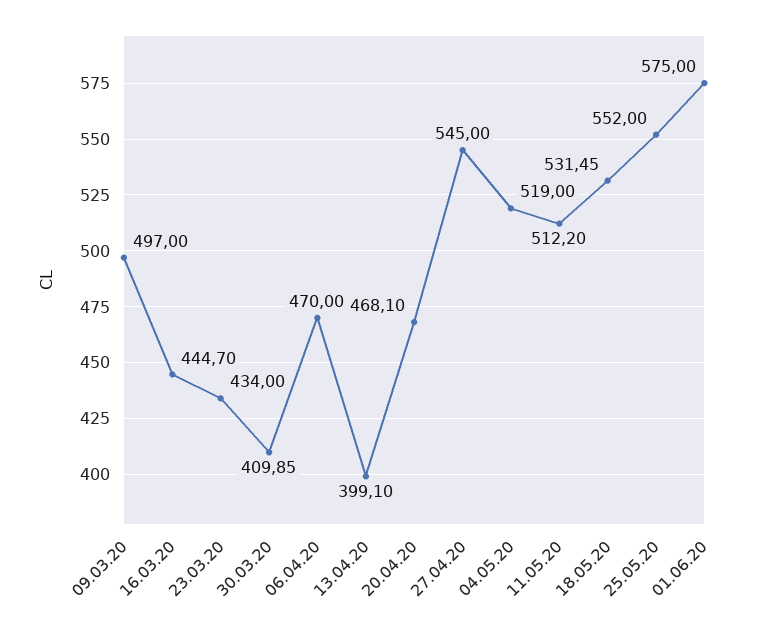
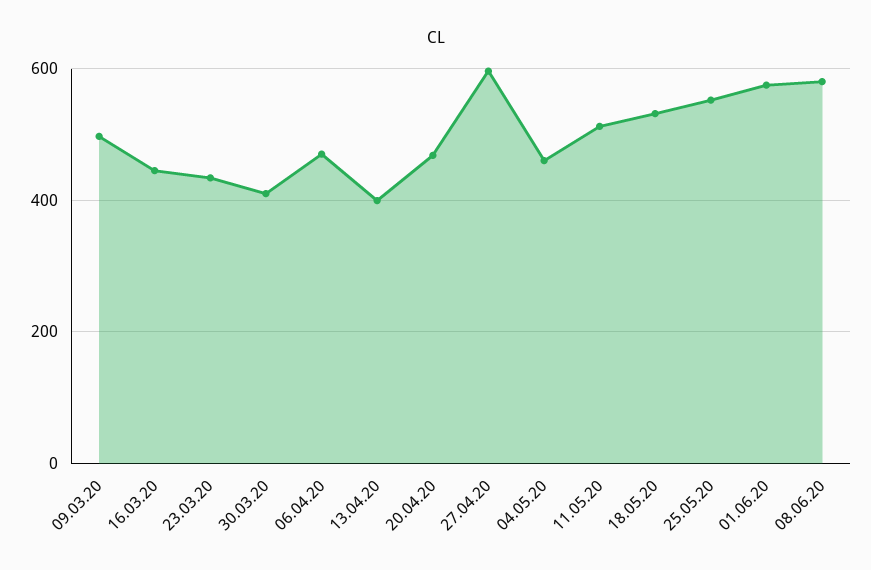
27.04.20: 545 -> 600
04.05.20: 519 -> 460
08.06.20: none -> 580

